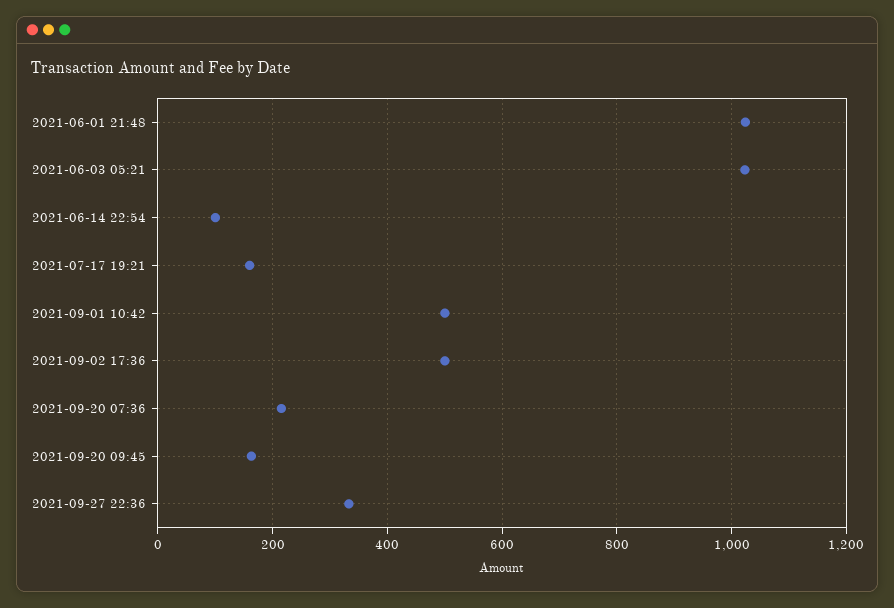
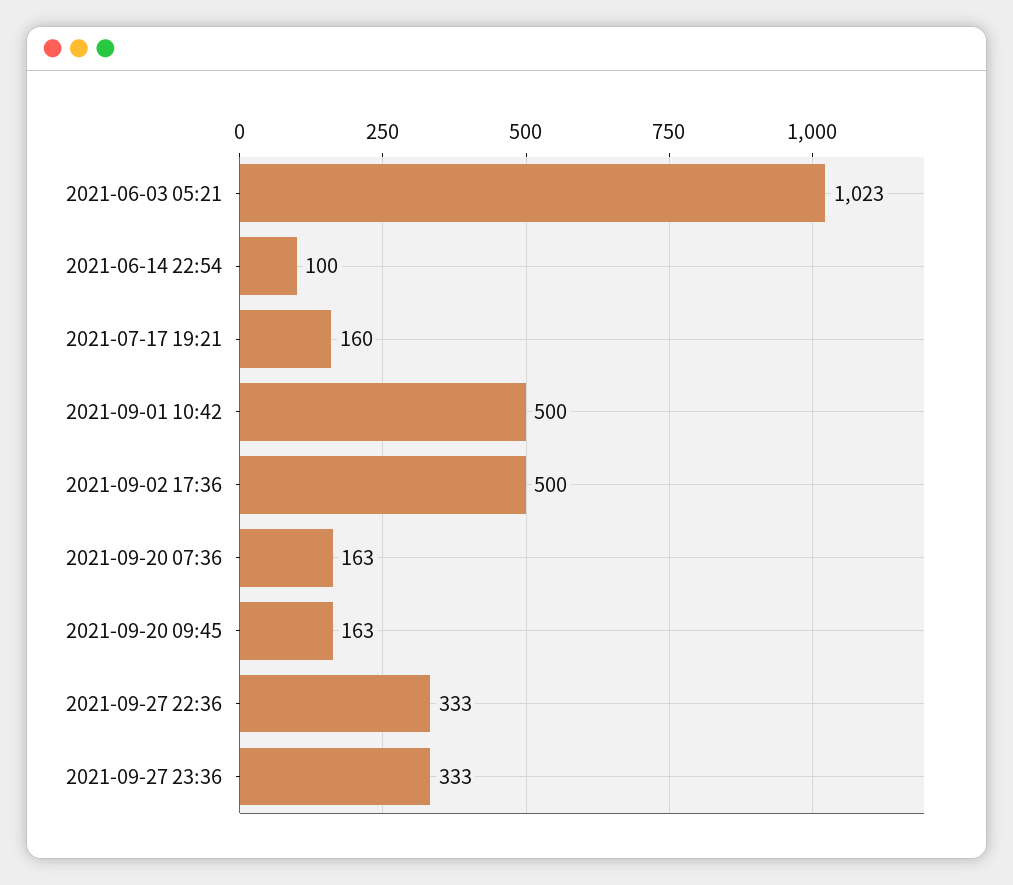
2021-06-01 21:48: 1020 -> none
2021-09-20 07:36: 220 -> 163
2021-09-27 23:36: none -> 333

